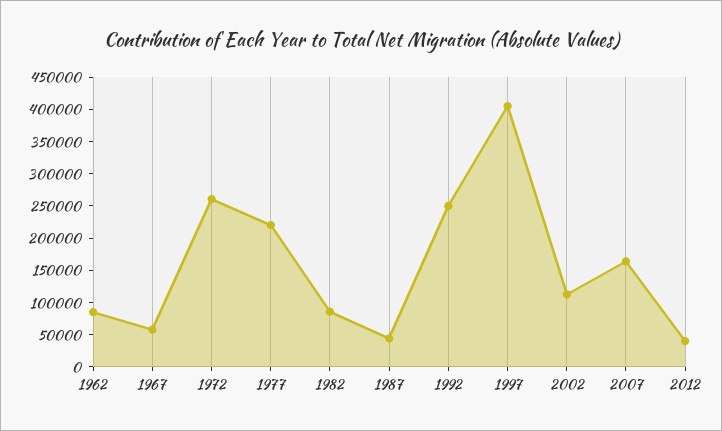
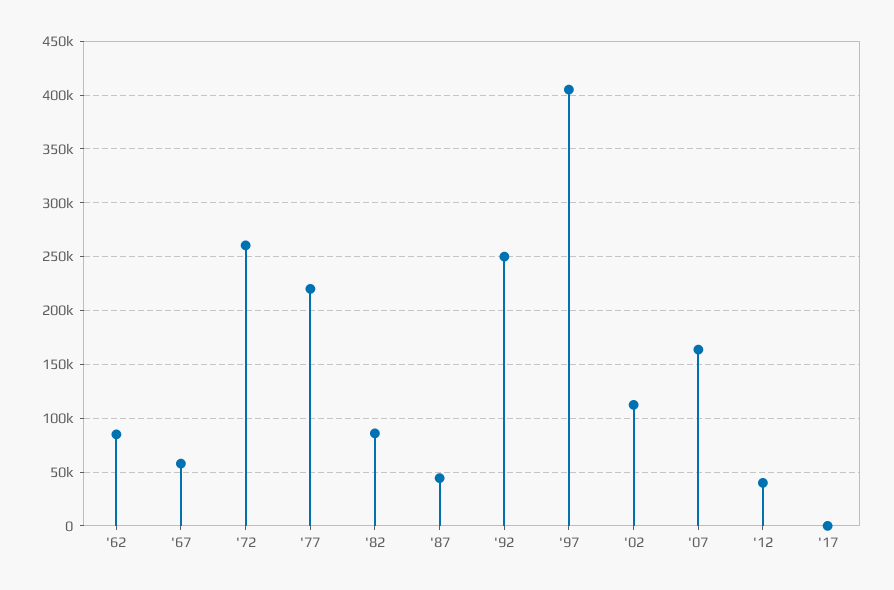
'17: none -> 0

